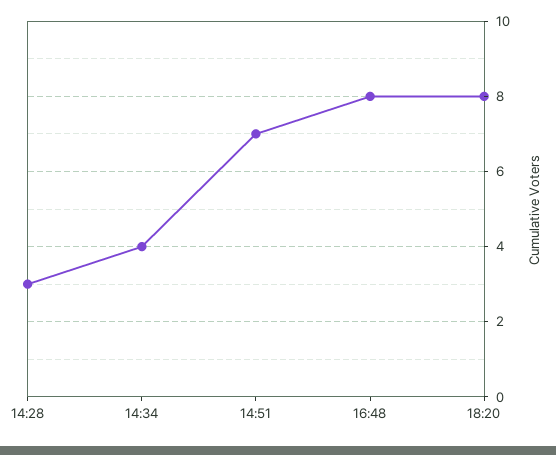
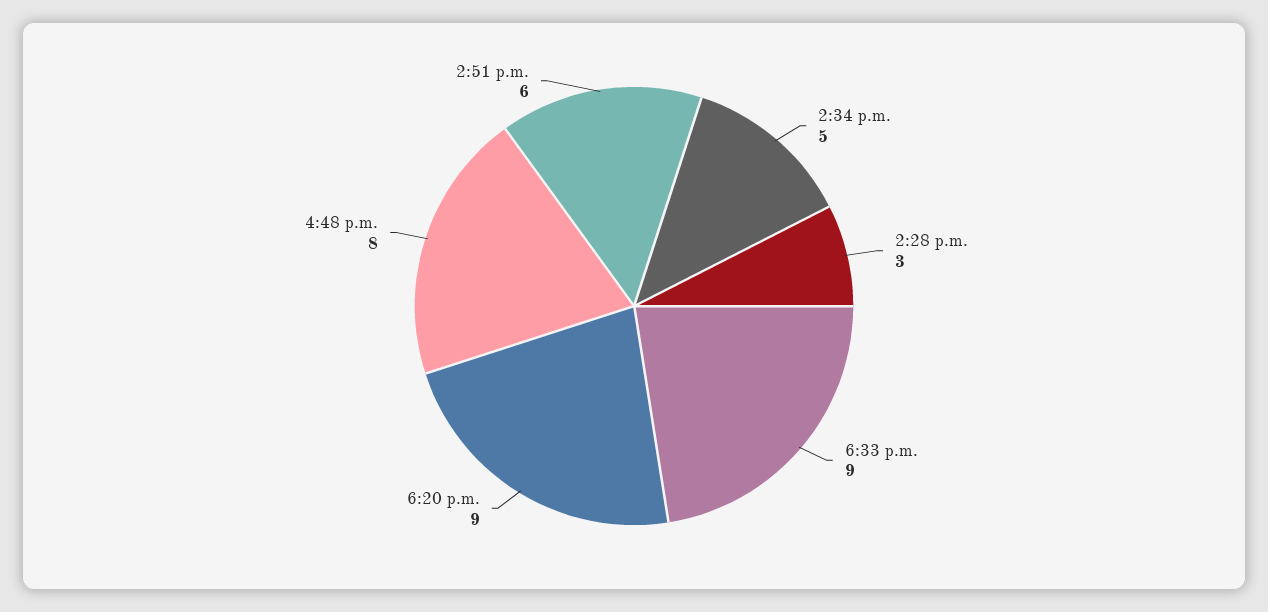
14:34: 4 -> 5
14:51: 7 -> 6
18:20: 8 -> 9
6:33 p.m.: none -> 9

